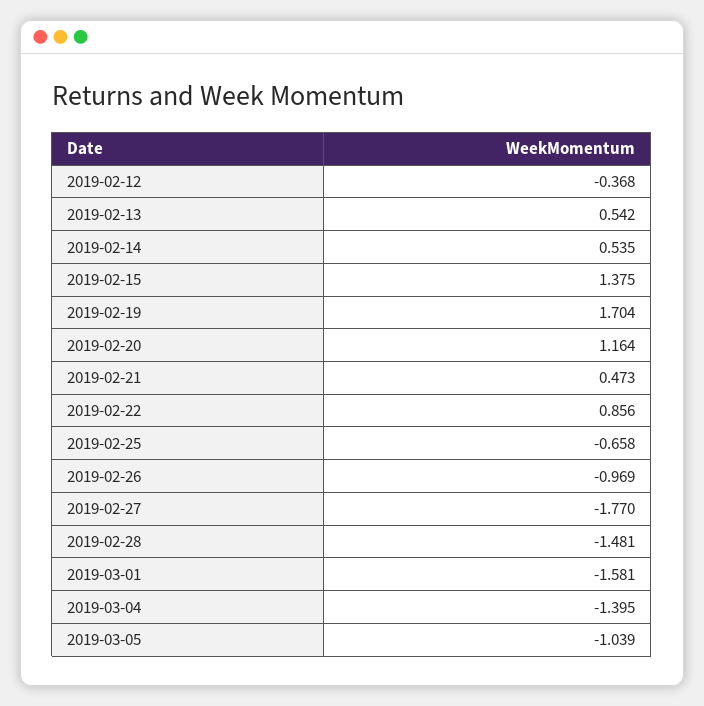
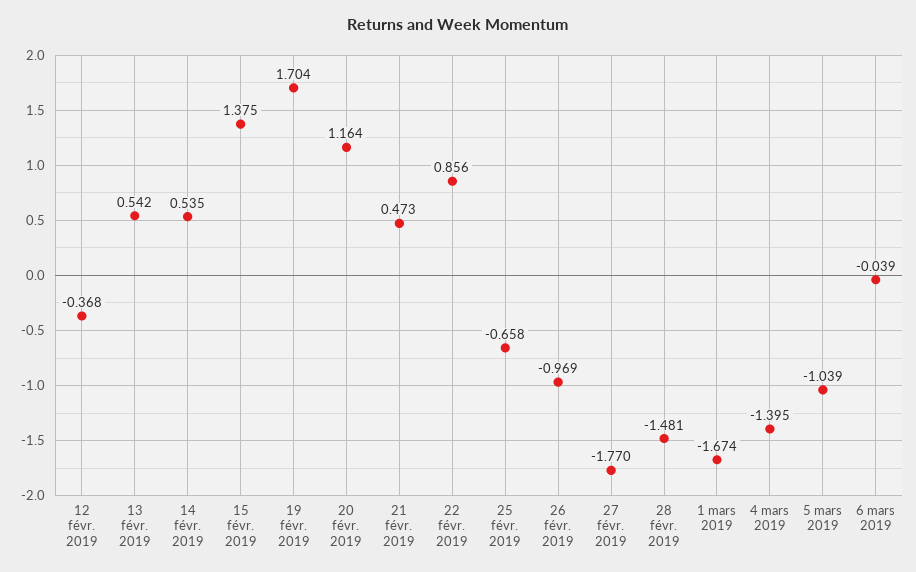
2019-03-01: -1.581 -> -1.674
6 mars 2019: none -> -0.039

